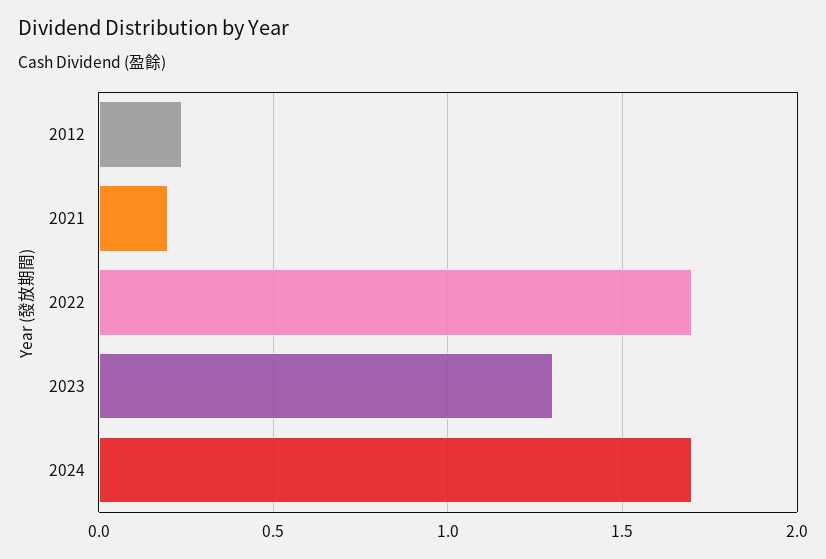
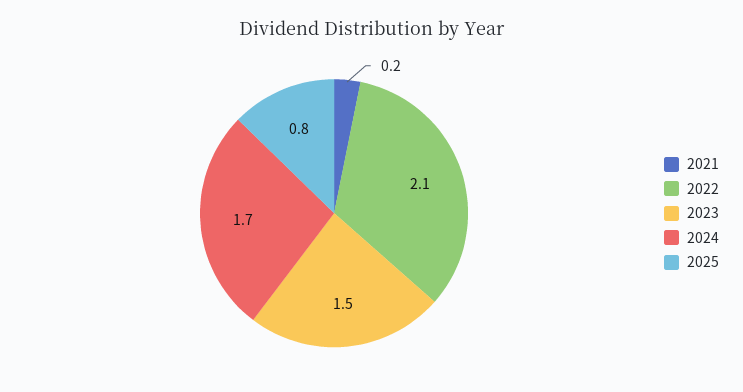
2012: 0.25 -> none
2022: 1.7 -> 2.1
2023: 1.3 -> 1.5
2025: none -> 0.8

